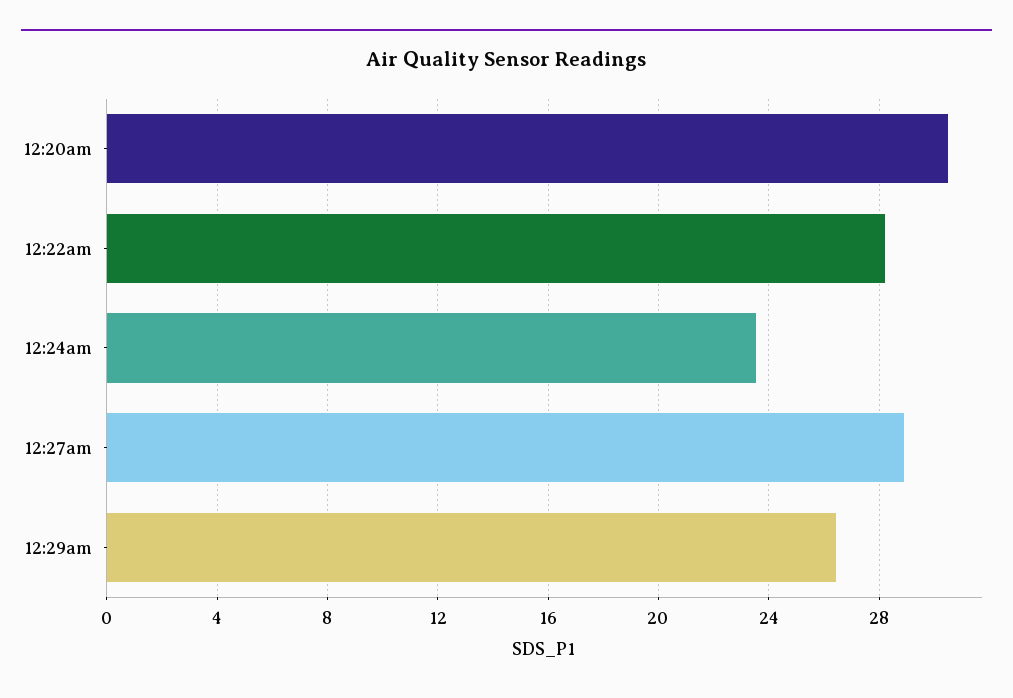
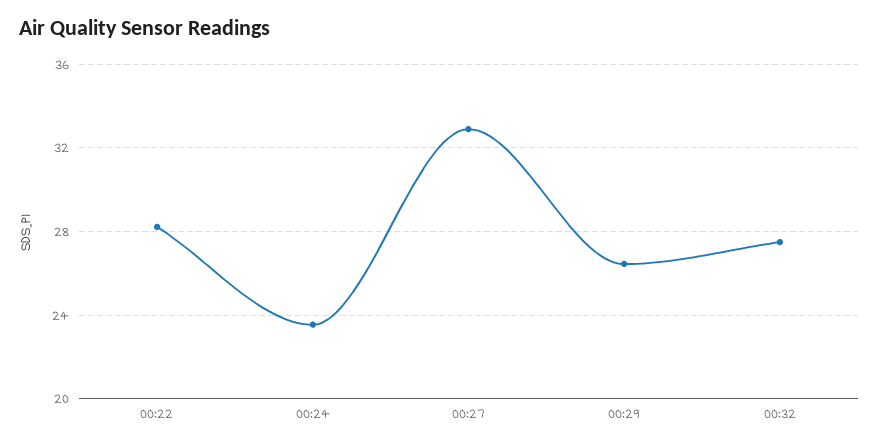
12:20am: 30.5 -> none
12:27am: 29 -> 33
00:32: none -> 27.5

